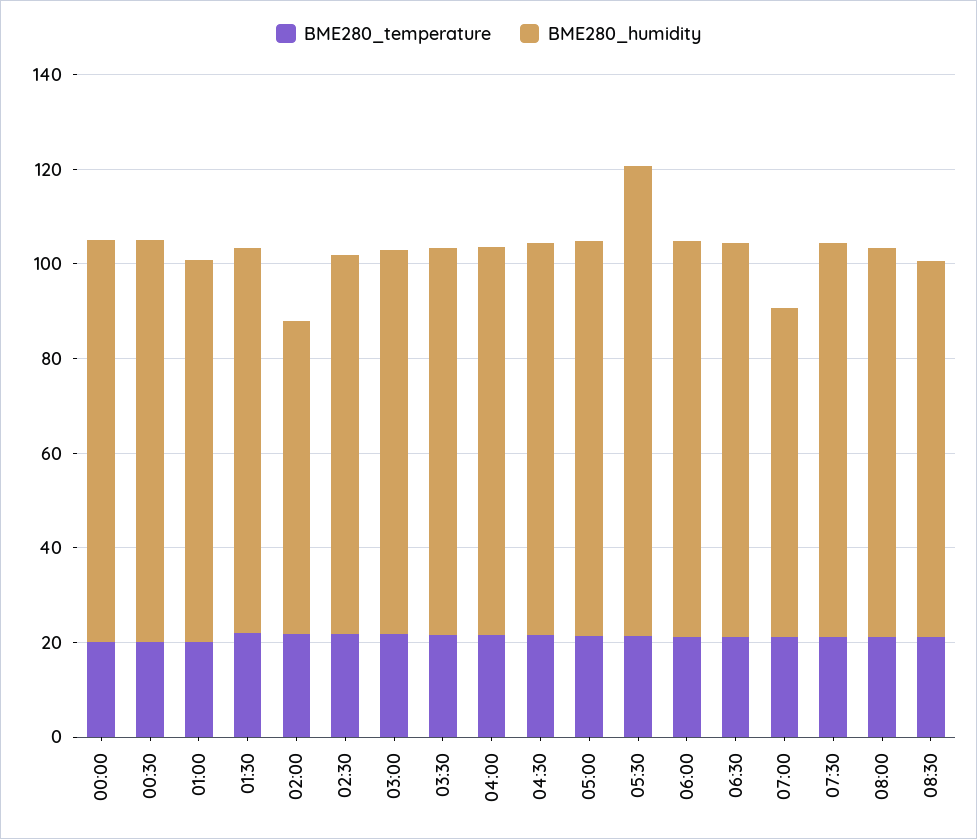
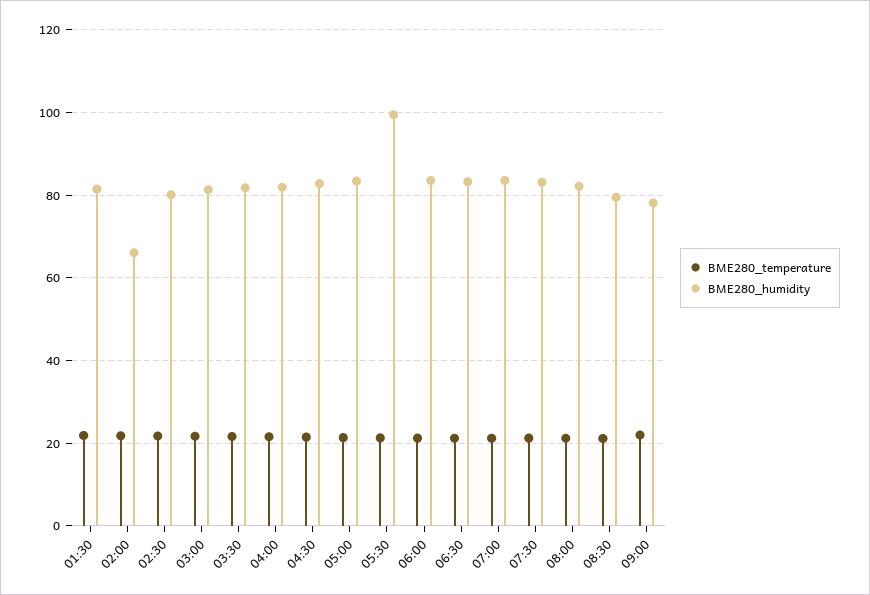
BME280_temperature, 00:00: 20 -> none
BME280_humidity, 00:00: 85 -> none
BME280_temperature, 00:30: 20 -> none
BME280_humidity, 00:30: 85 -> none
BME280_temperature, 01:00: 20 -> none
BME280_humidity, 01:00: 80 -> none
BME280_humidity, 07:00: 70 -> 84
BME280_temperature, 09:00: none -> 22
BME280_humidity, 09:00: none -> 78

